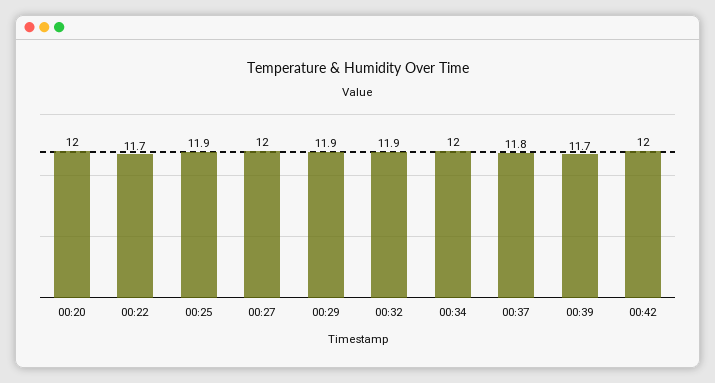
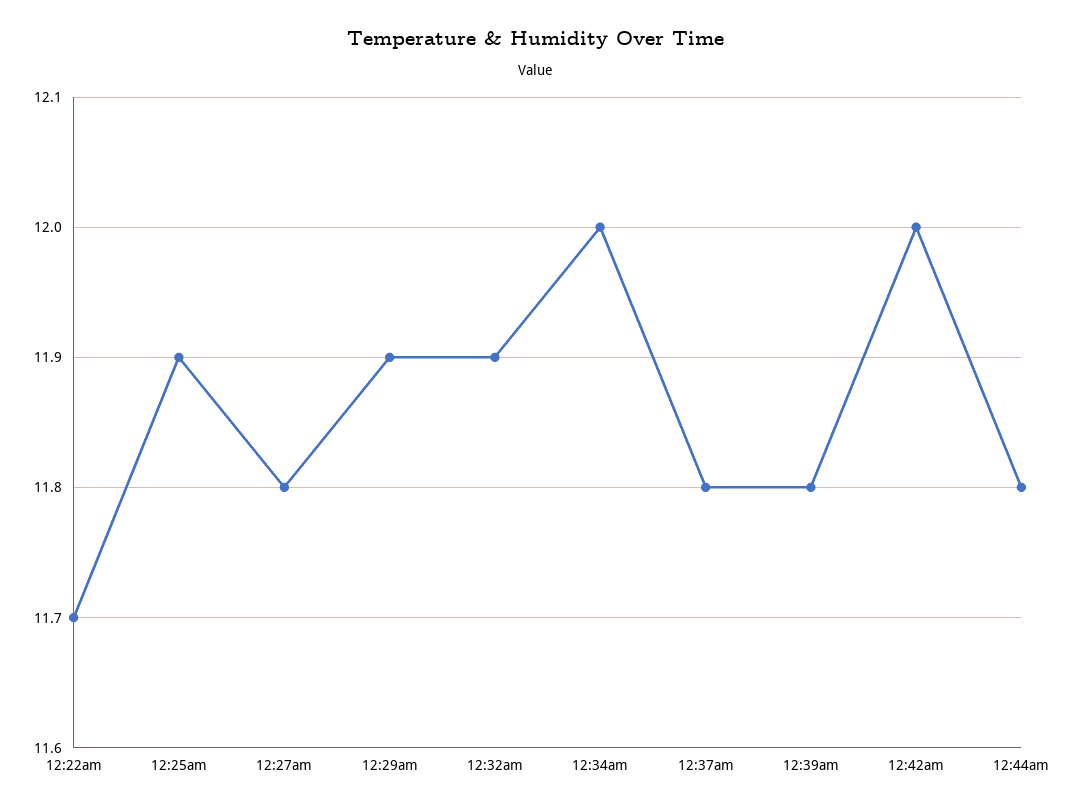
00:20: 12 -> none
00:27: 12 -> 11.8
00:39: 11.7 -> 11.8
12:44am: none -> 11.8

